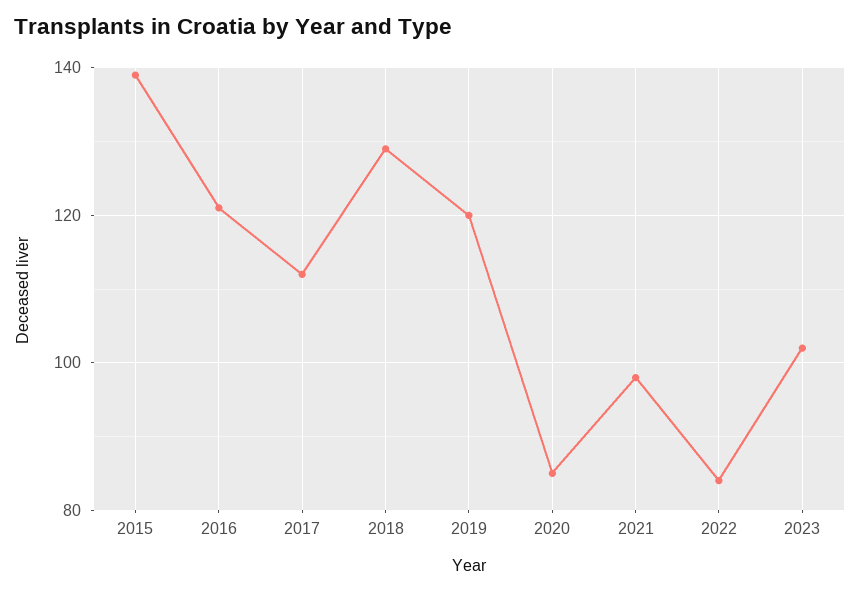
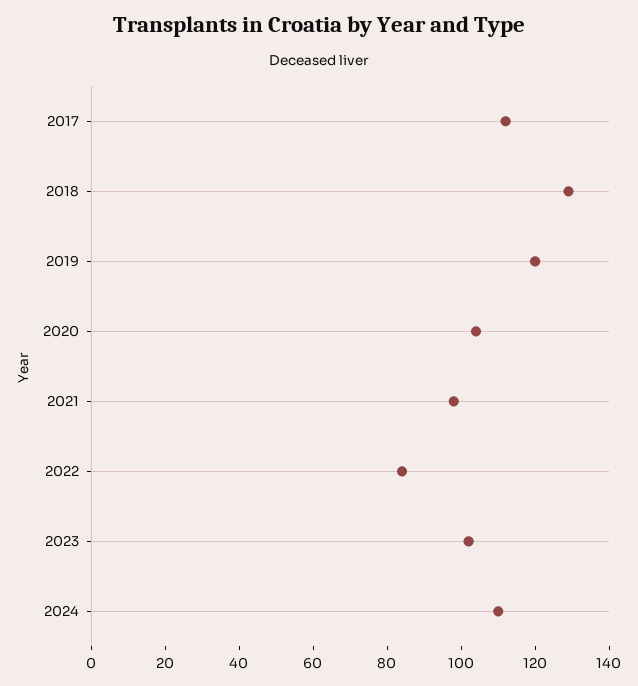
2015: 140 -> none
2016: 120 -> none
2020: 85 -> 105
2024: none -> 110

